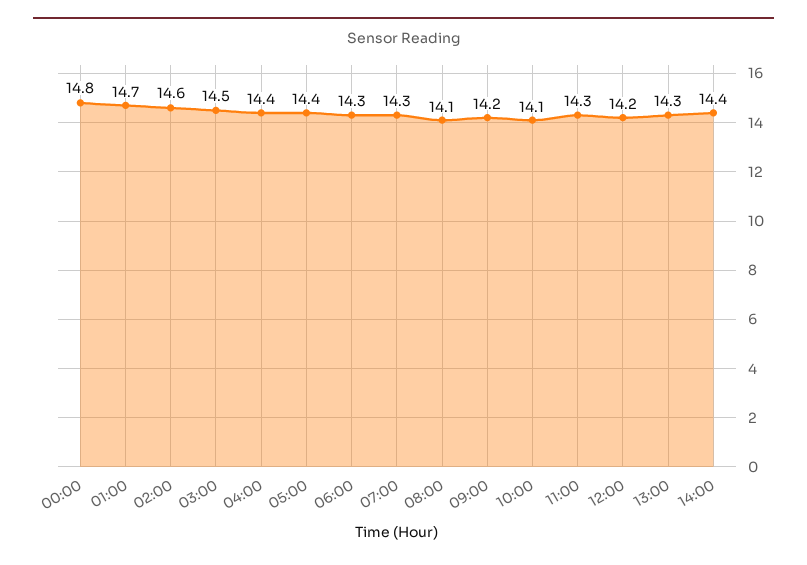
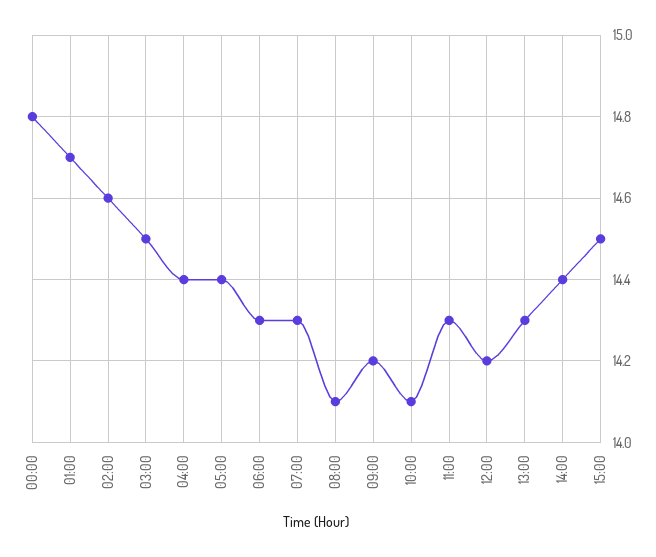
15:00: none -> 14.5

